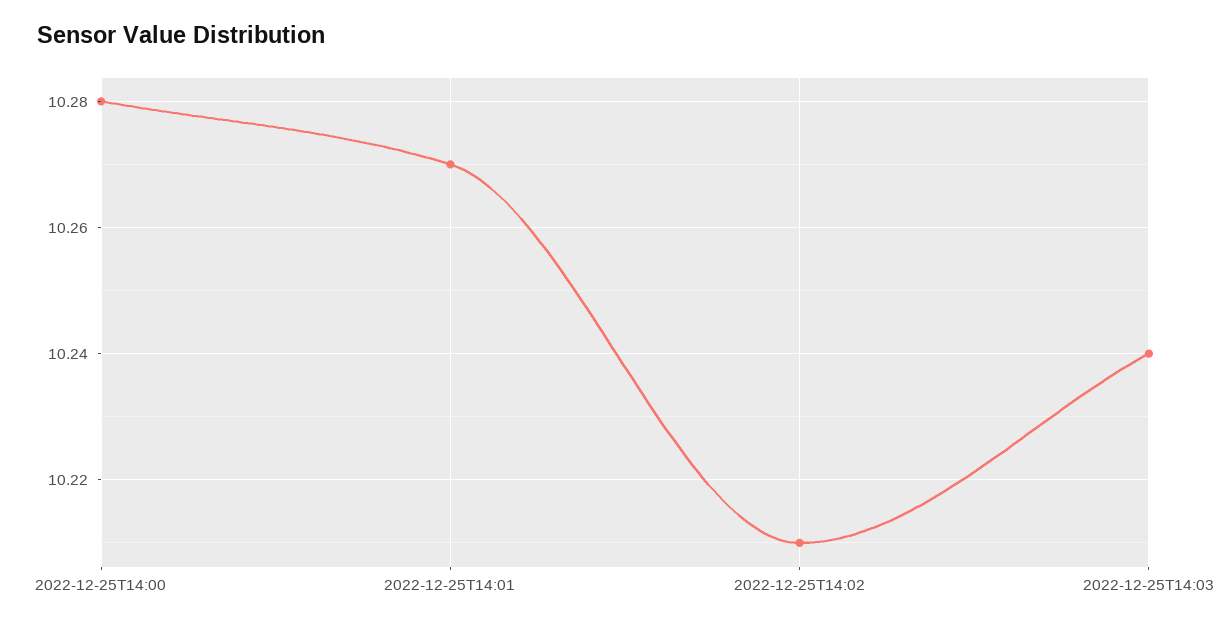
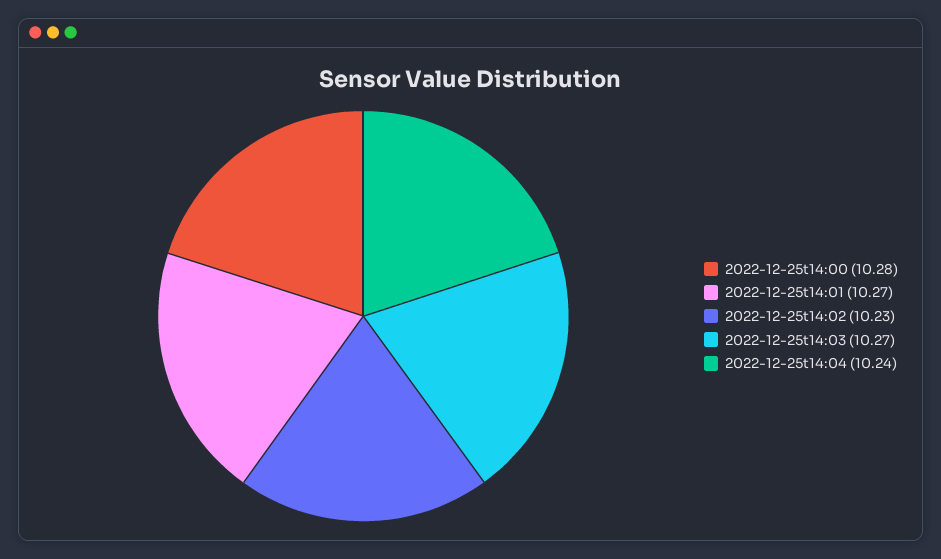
2022-12-25T14:02: 10.21 -> 10.23
2022-12-25T14:03: 10.24 -> 10.27
2022-12-25t14:04: none -> 10.24

